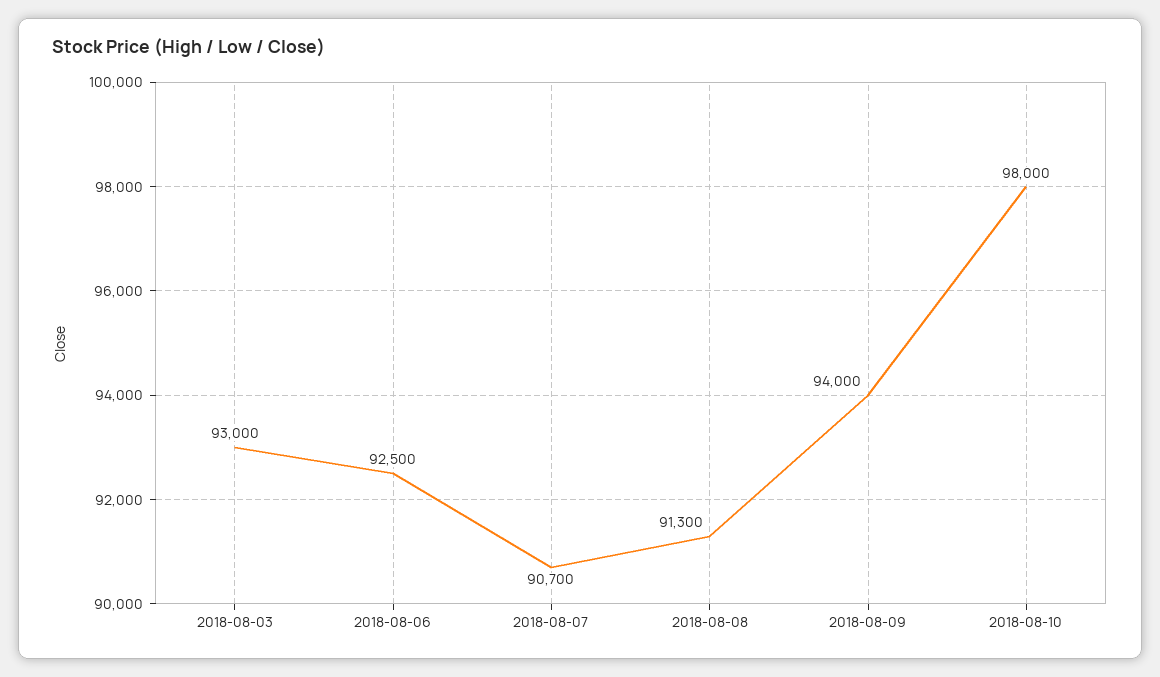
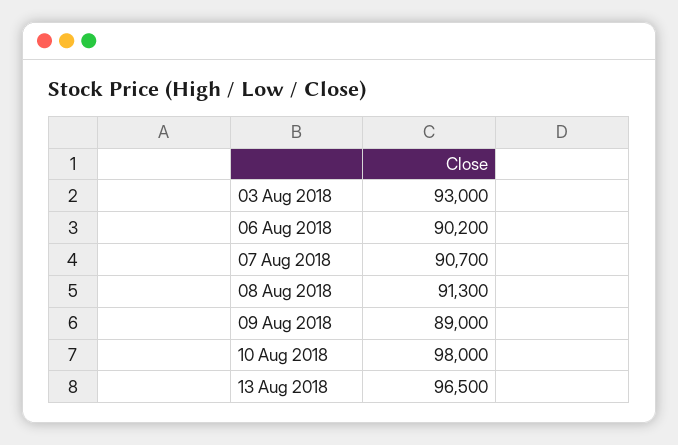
2018-08-06: 92500 -> 90200
2018-08-09: 94000 -> 89000
13 Aug 2018: none -> 96500

